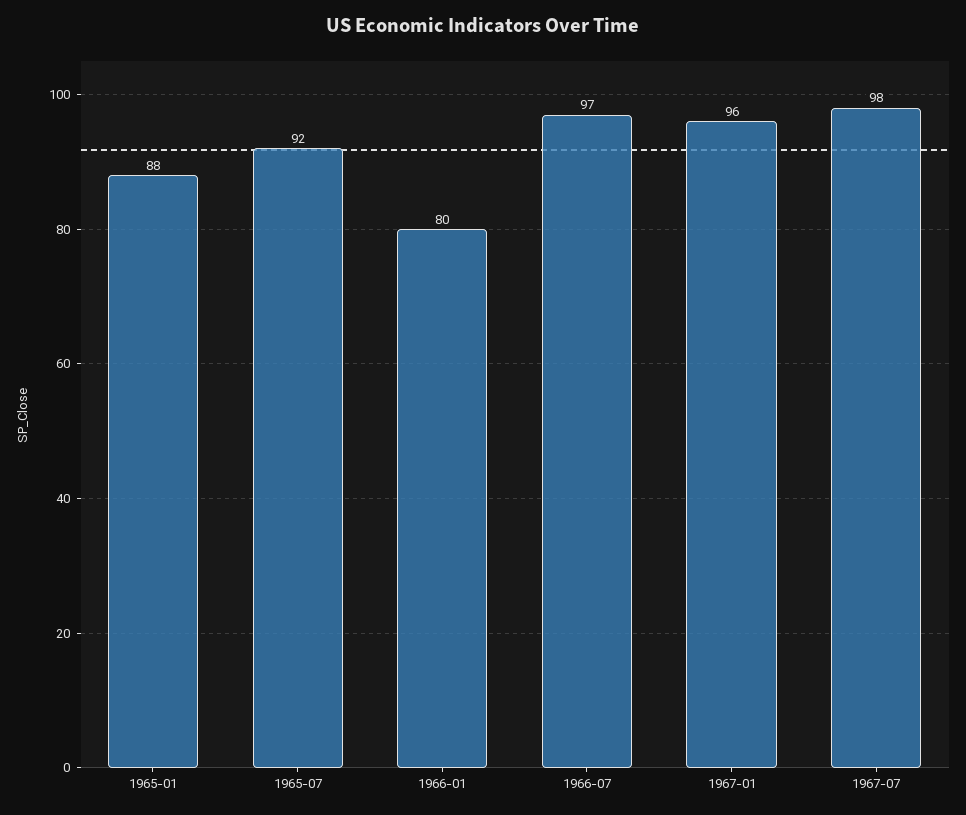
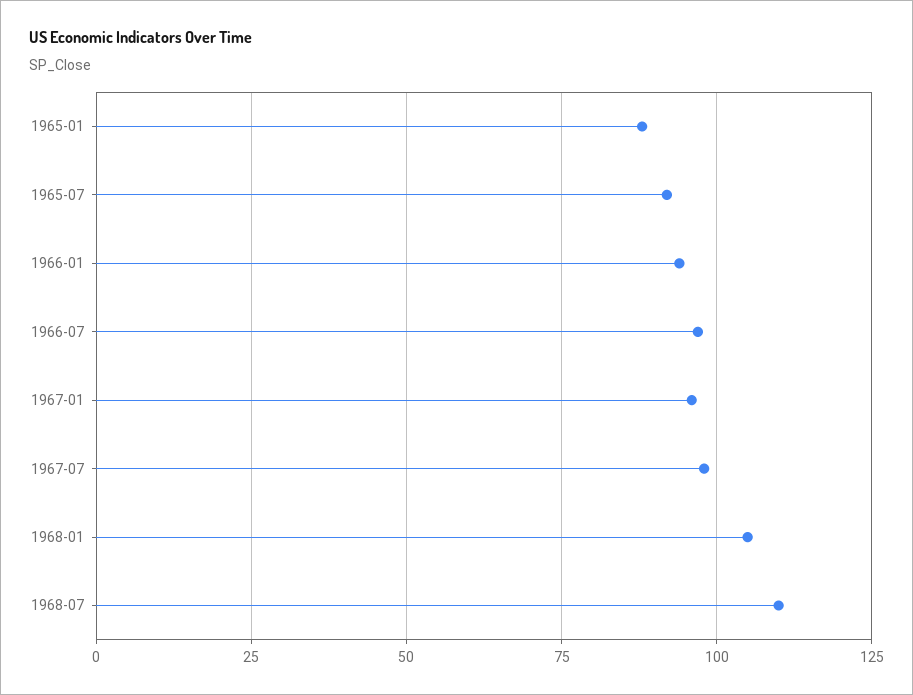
1966-01: 80 -> 95
1968-01: none -> 105
1968-07: none -> 110

